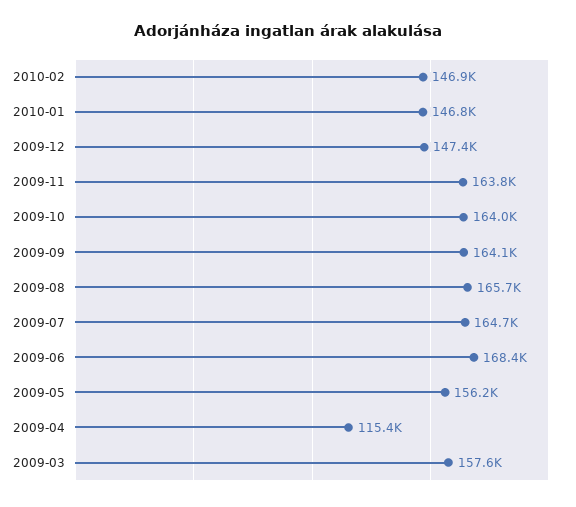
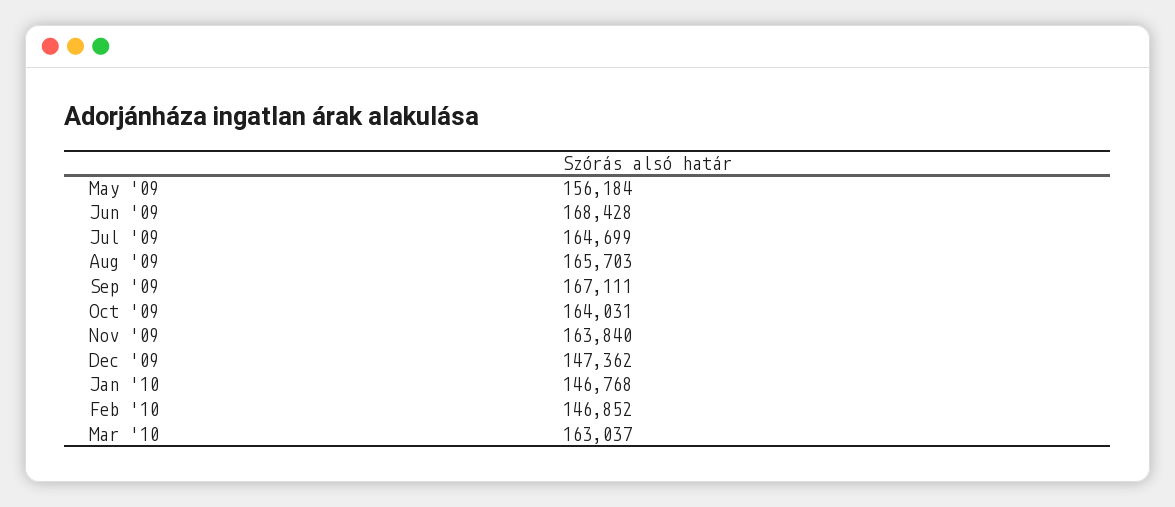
2009-09: 164100 -> 167111
2009-04: 115400 -> none
2009-03: 157600 -> none
Mar '10: none -> 163037

